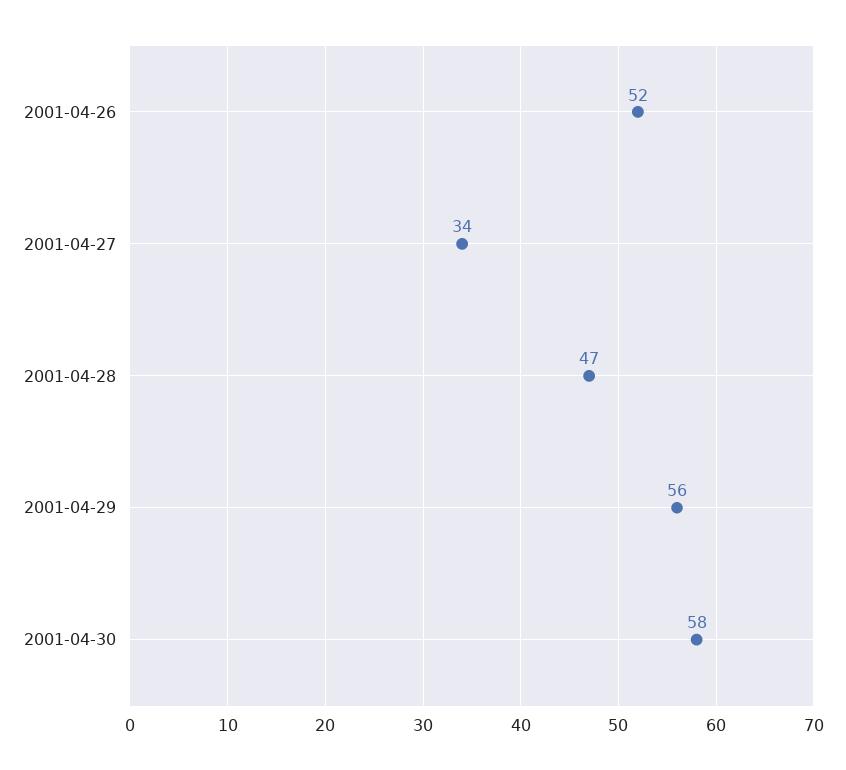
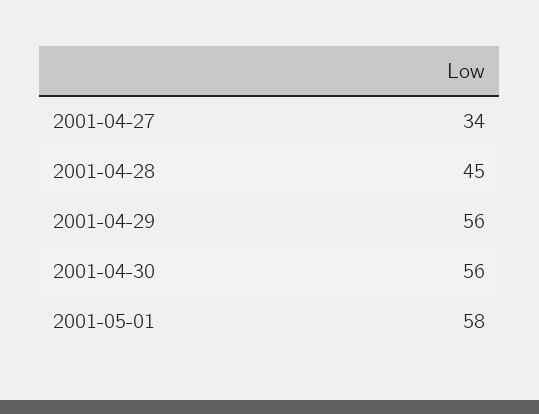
2001-04-26: 52 -> none
2001-04-28: 47 -> 45
2001-04-30: 58 -> 56
2001-05-01: none -> 58

